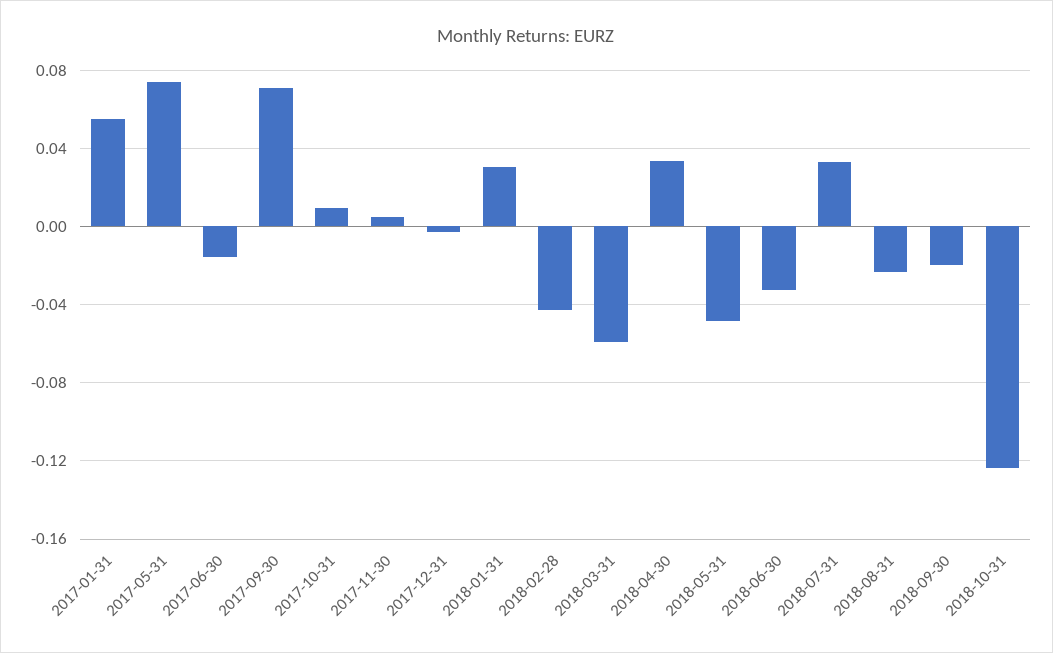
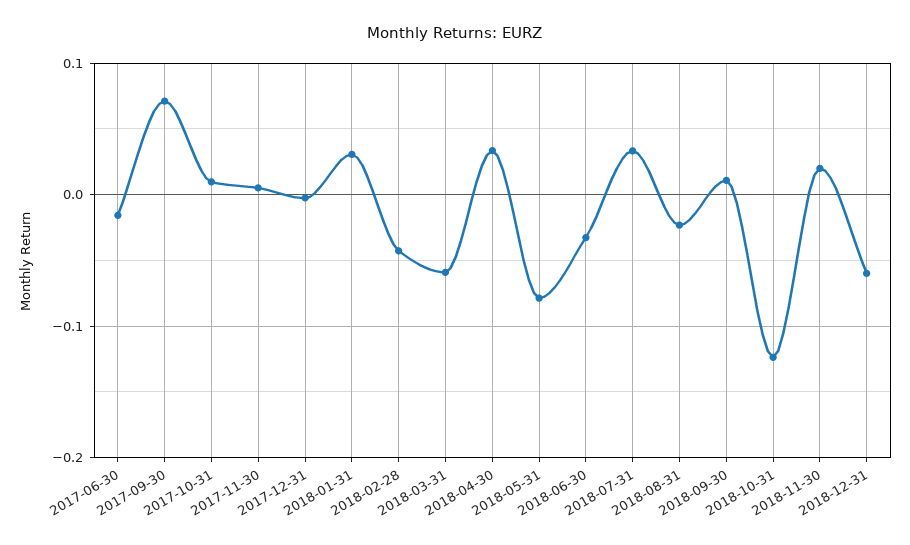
2017-01-31: 0.055 -> none
2017-05-31: 0.075 -> none
2018-05-31: -0.05 -> -0.08
2018-09-30: -0.02 -> 0.01
2018-11-30: none -> 0.02
2018-12-31: none -> -0.06

